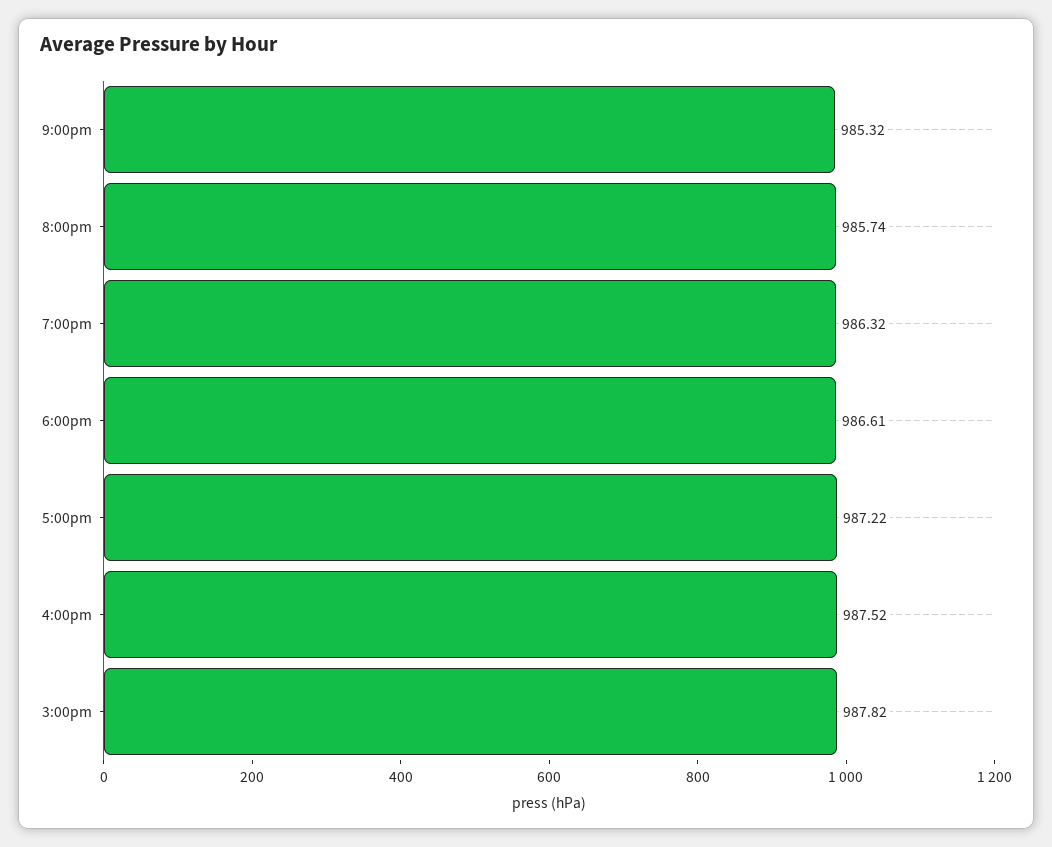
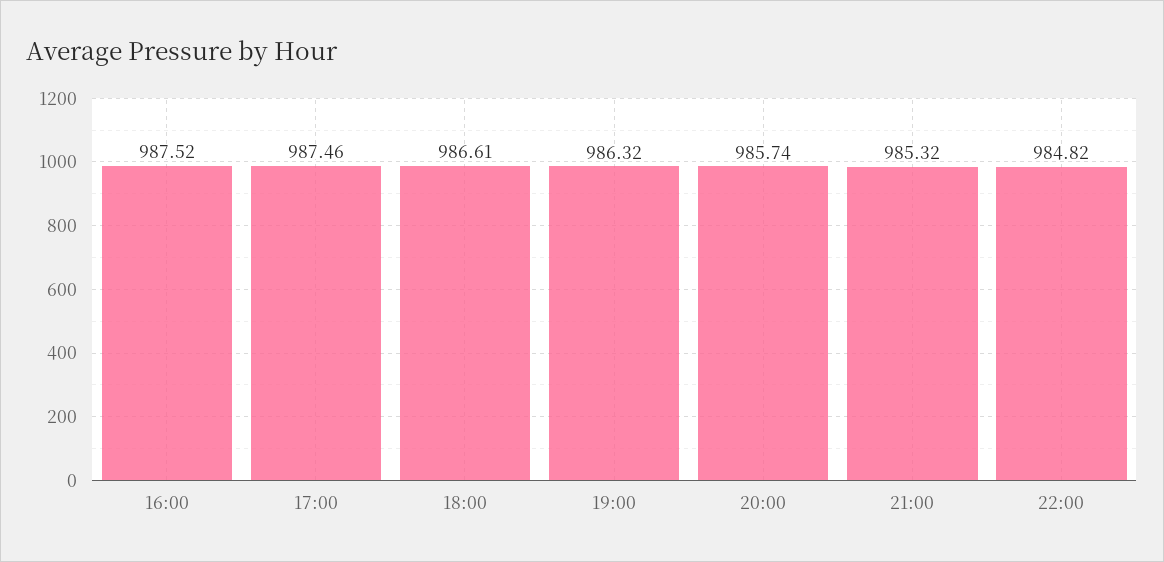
5:00pm: 987.22 -> 987.46
3:00pm: 987.82 -> none
22:00: none -> 984.82

